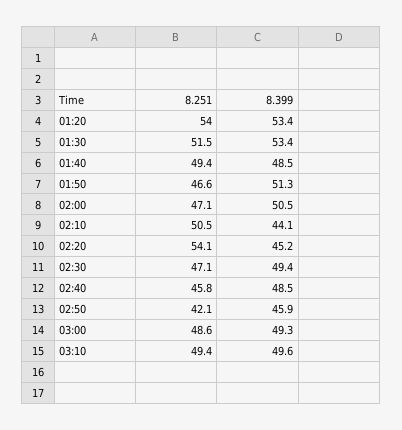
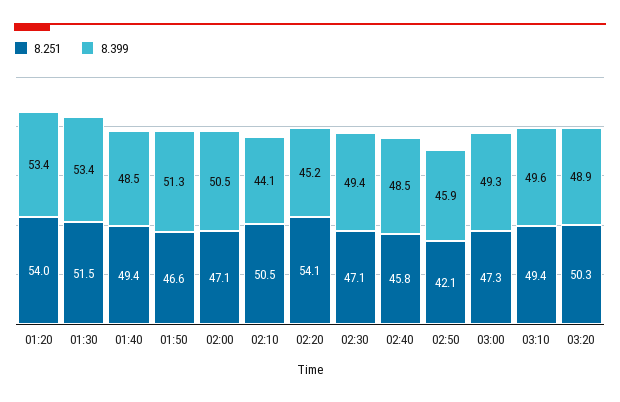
8.251, 03:00: 48.6 -> 47.3
8.251, 03:20: none -> 50.3
8.399, 03:20: none -> 48.9

